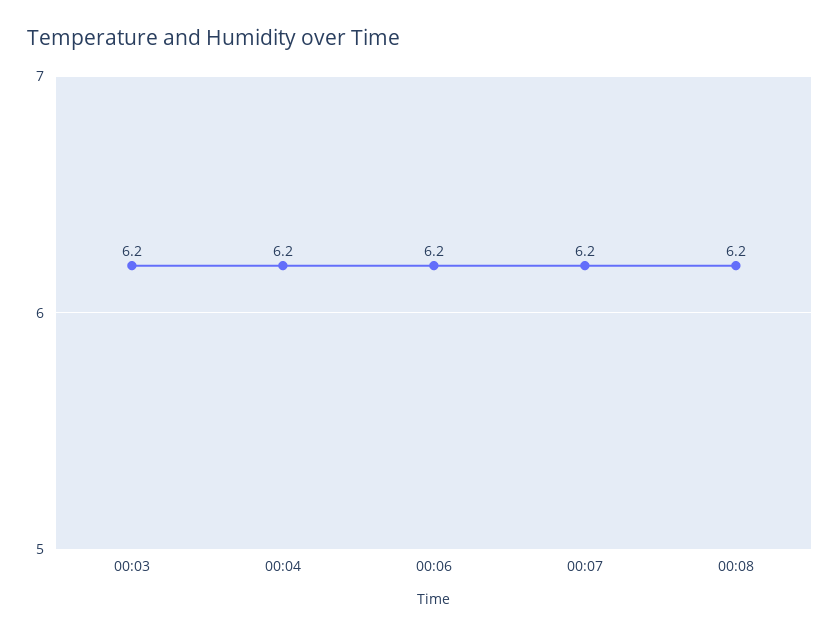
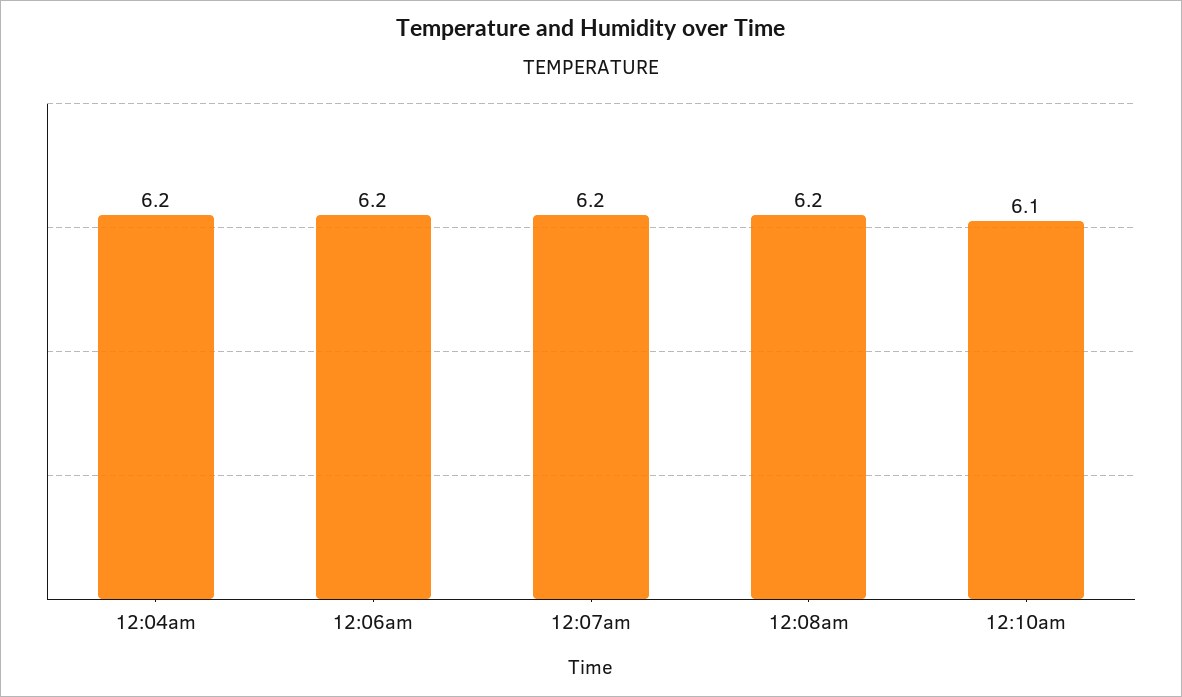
00:03: 6.2 -> none
12:10am: none -> 6.1

